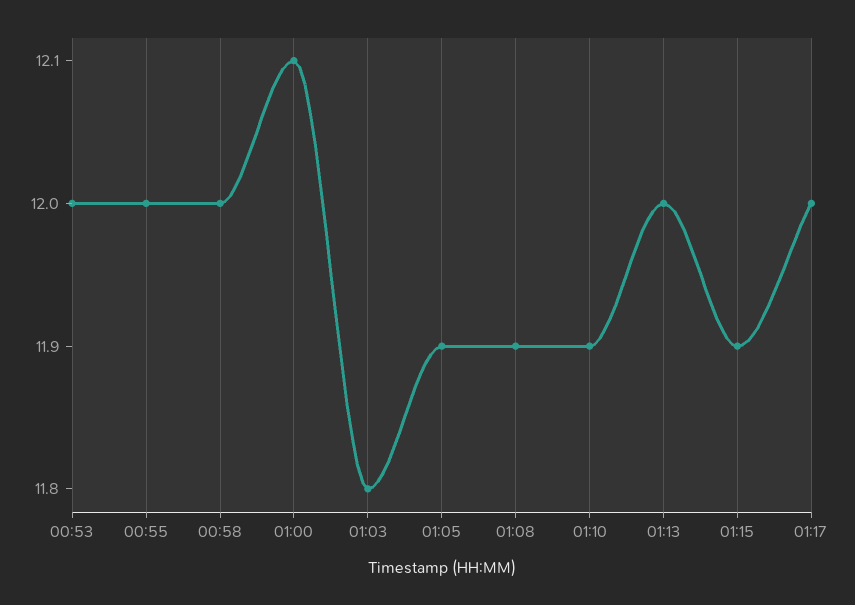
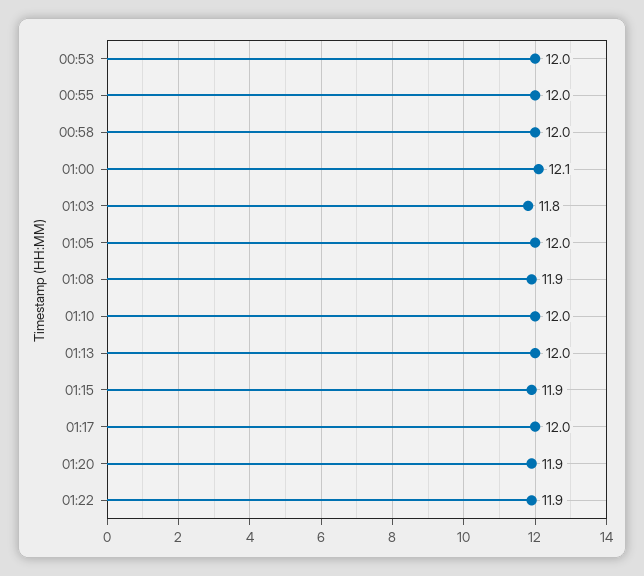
01:05: 11.9 -> 12
01:10: 11.9 -> 12
01:20: none -> 11.9
01:22: none -> 11.9

